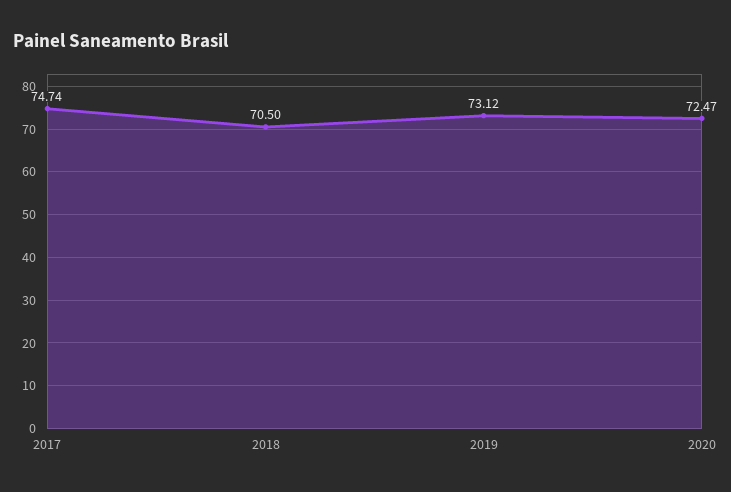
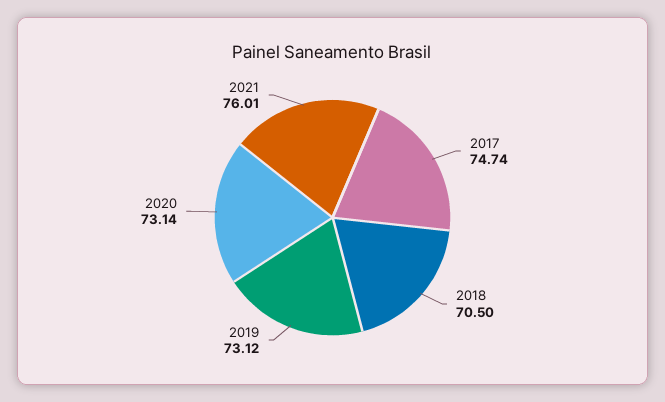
2020: 72.47 -> 73.14
2021: none -> 76.01

